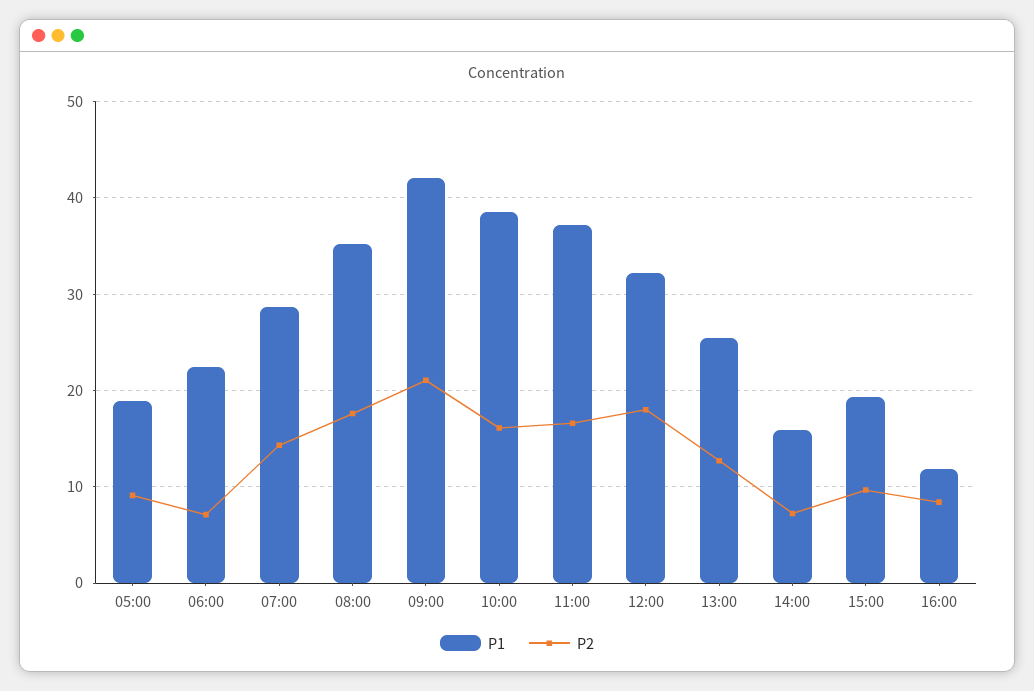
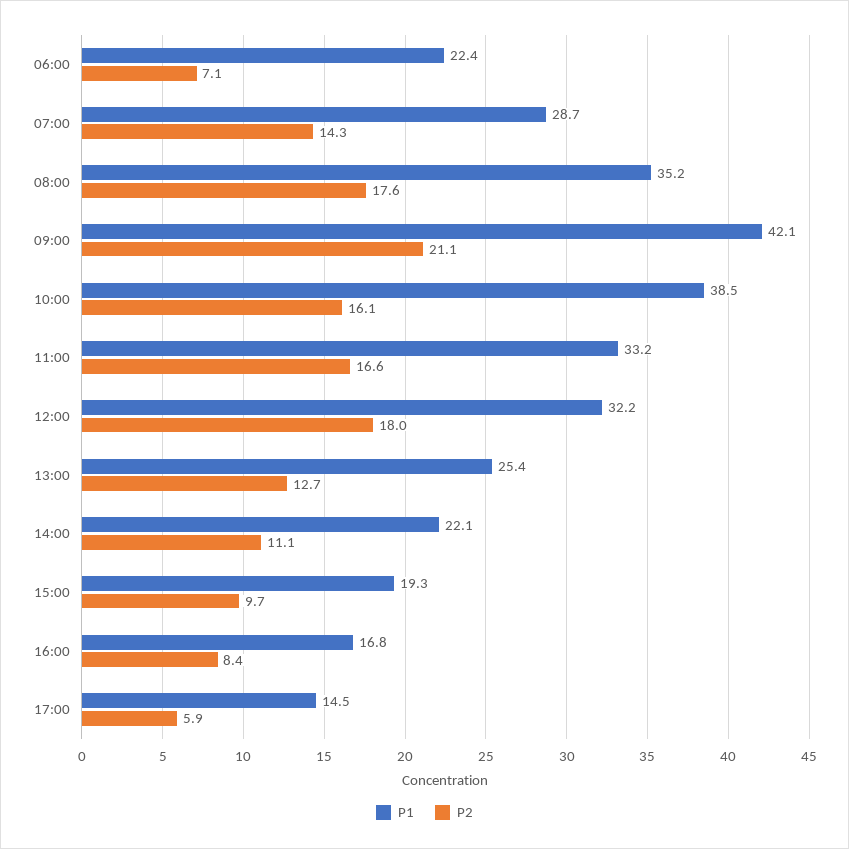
P1, 05:00: 19 -> none
P2, 05:00: 9 -> none
P1, 11:00: 37 -> 33.2
P1, 14:00: 16 -> 22.1
P2, 14:00: 7 -> 11.1
P1, 16:00: 12 -> 16.8
P1, 17:00: none -> 14.5
P2, 17:00: none -> 5.9

